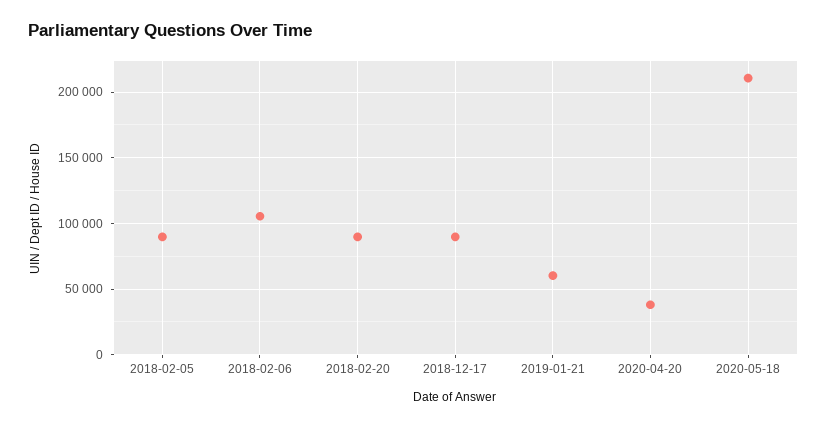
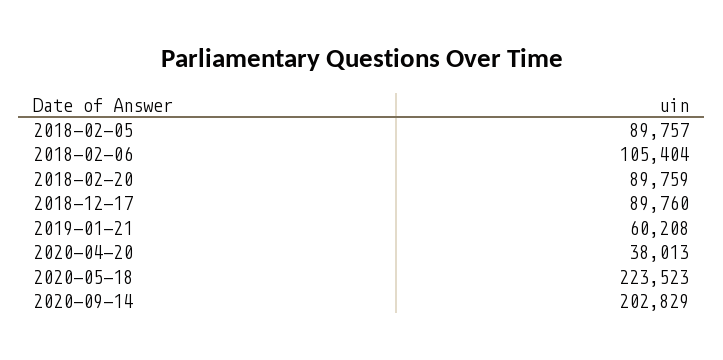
2020-05-18: 210000 -> 223523
2020-09-14: none -> 202829

